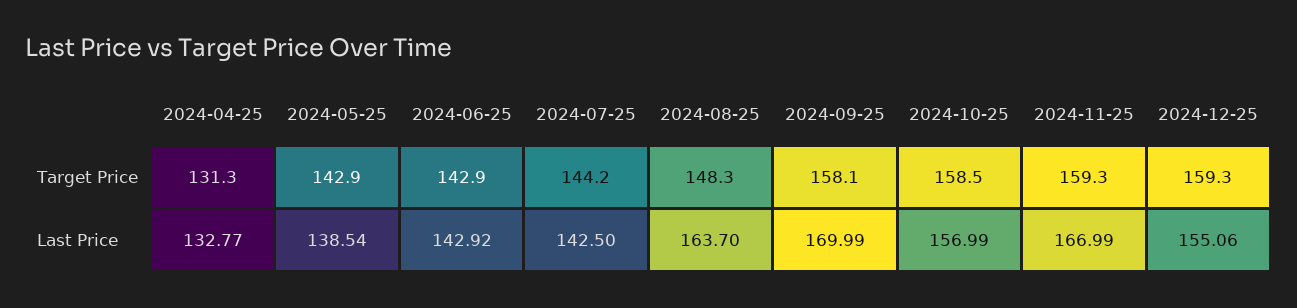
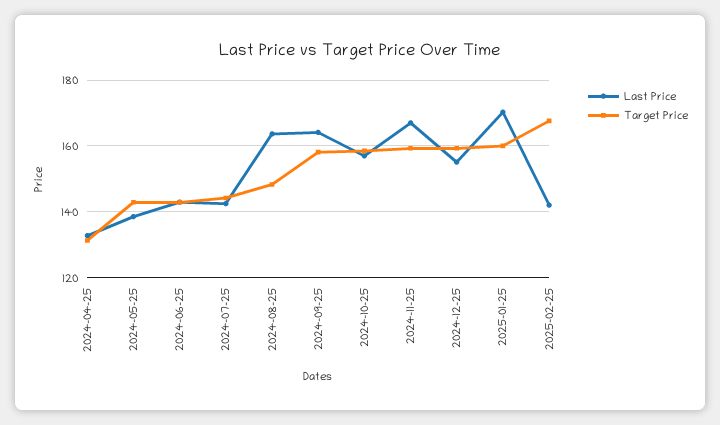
Last Price, 2024-09-25: 169.99 -> 164
Last Price, 2025-01-25: none -> 170
Target Price, 2025-01-25: none -> 160
Last Price, 2025-02-25: none -> 142
Target Price, 2025-02-25: none -> 168

